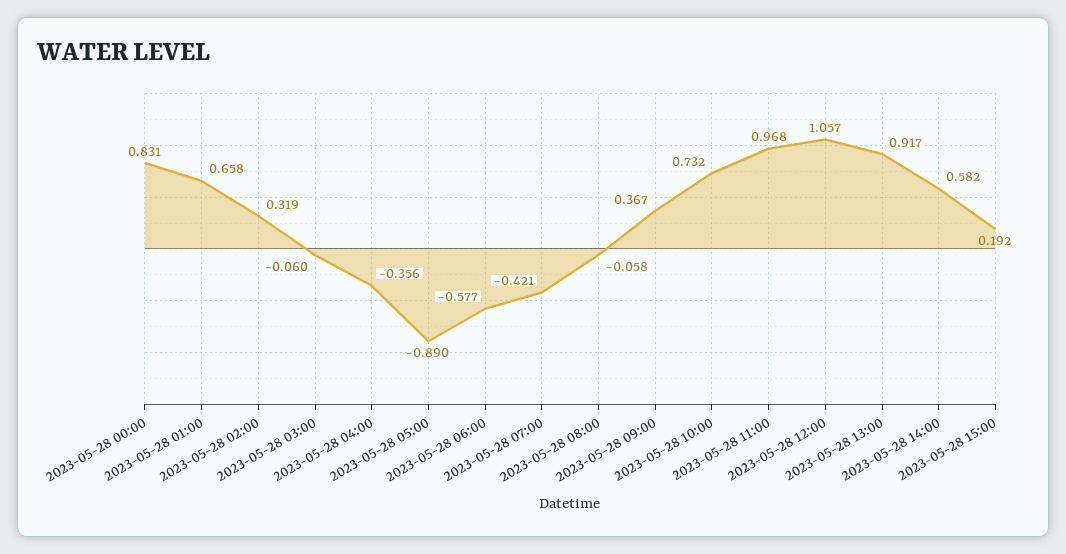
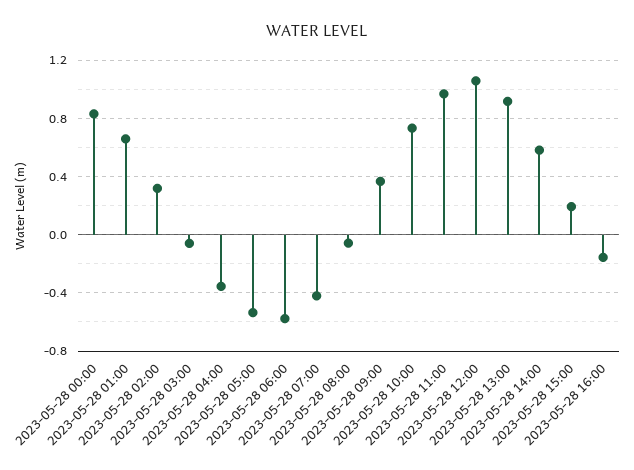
2023-05-28 05:00: -0.89 -> -0.55
2023-05-28 16:00: none -> -0.15

